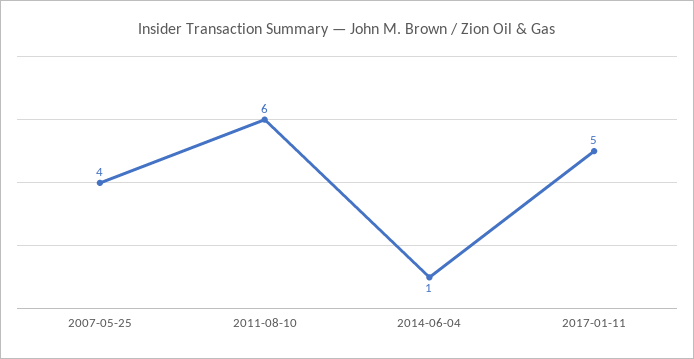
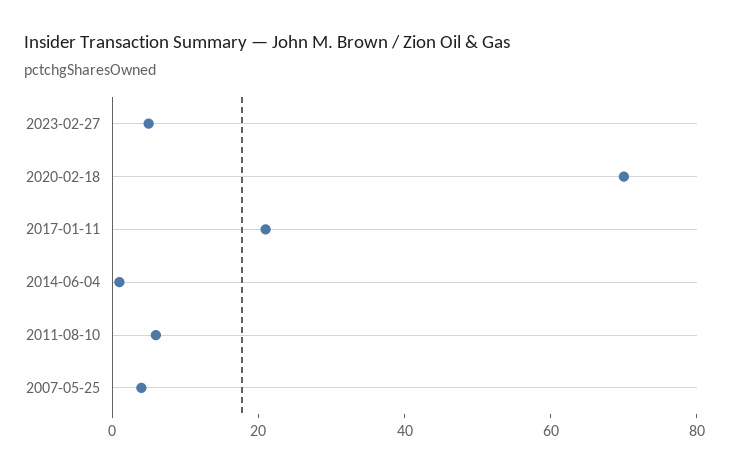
2017-01-11: 5 -> 20
2023-02-27: none -> 5
2020-02-18: none -> 70

